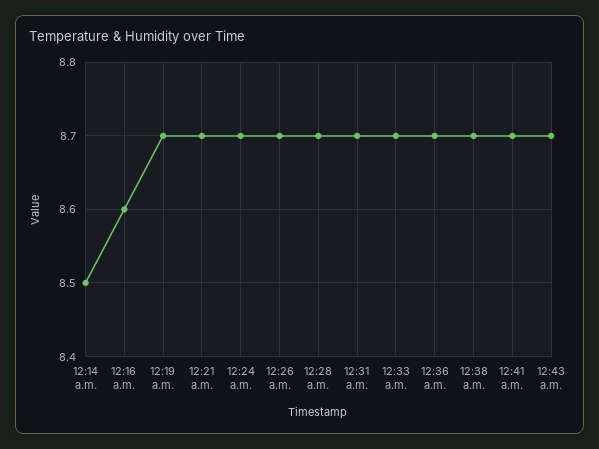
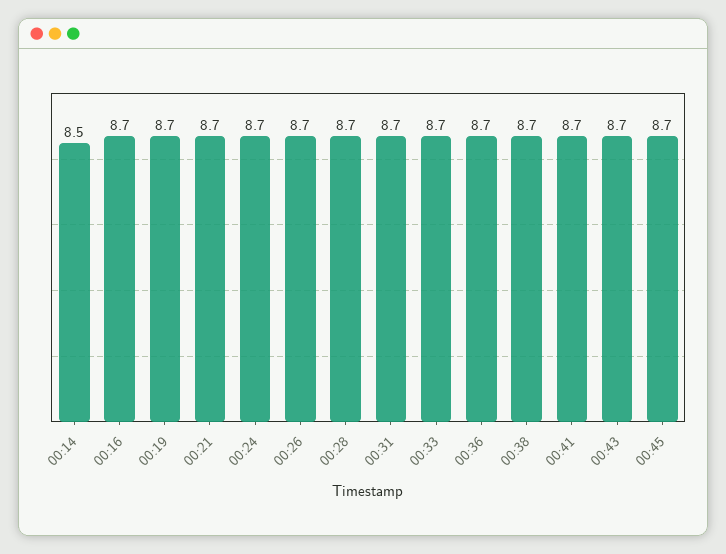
12:16 a.m.: 8.6 -> 8.7
00:45: none -> 8.7

